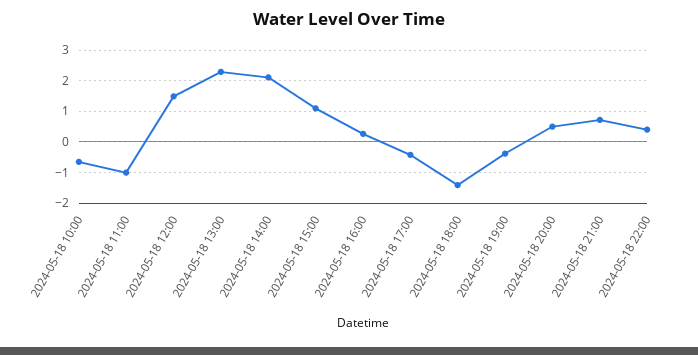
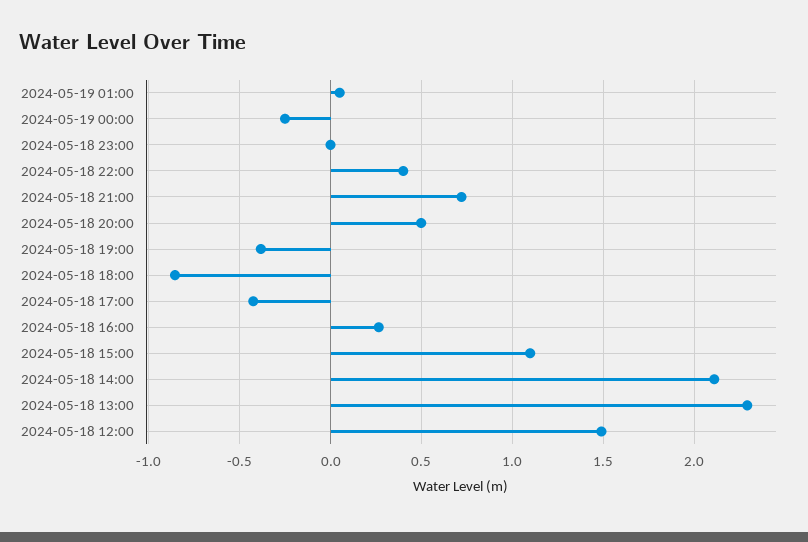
2024-05-18 10:00: -0.6 -> none
2024-05-18 11:00: -1 -> none
2024-05-18 18:00: -1.4 -> -0.85
2024-05-19 01:00: none -> 0.05
2024-05-19 00:00: none -> -0.25
2024-05-18 23:00: none -> 0

